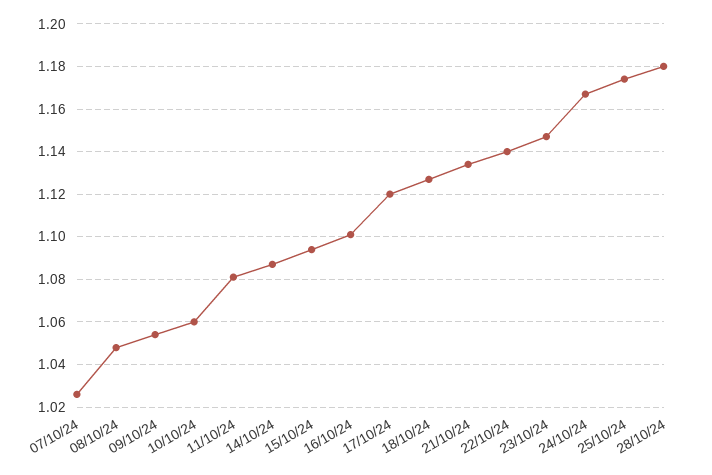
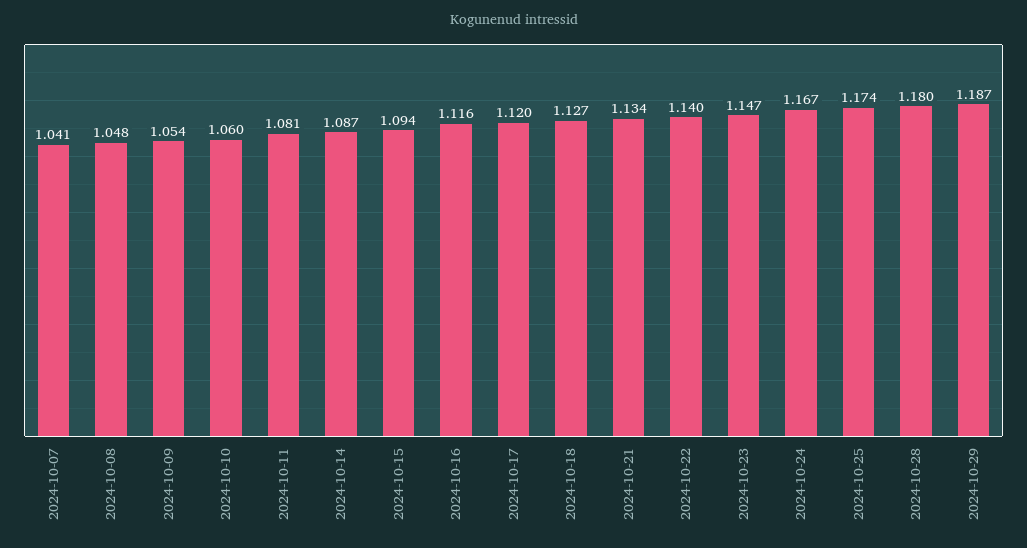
07/10/24: 1.025 -> 1.041
16/10/24: 1.1 -> 1.116
2024-10-29: none -> 1.187

